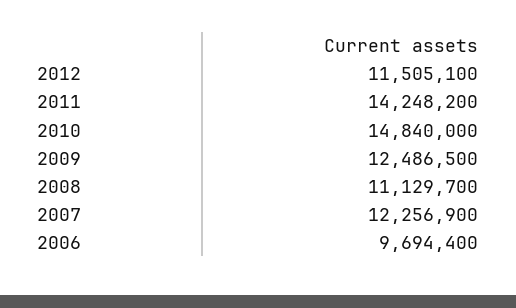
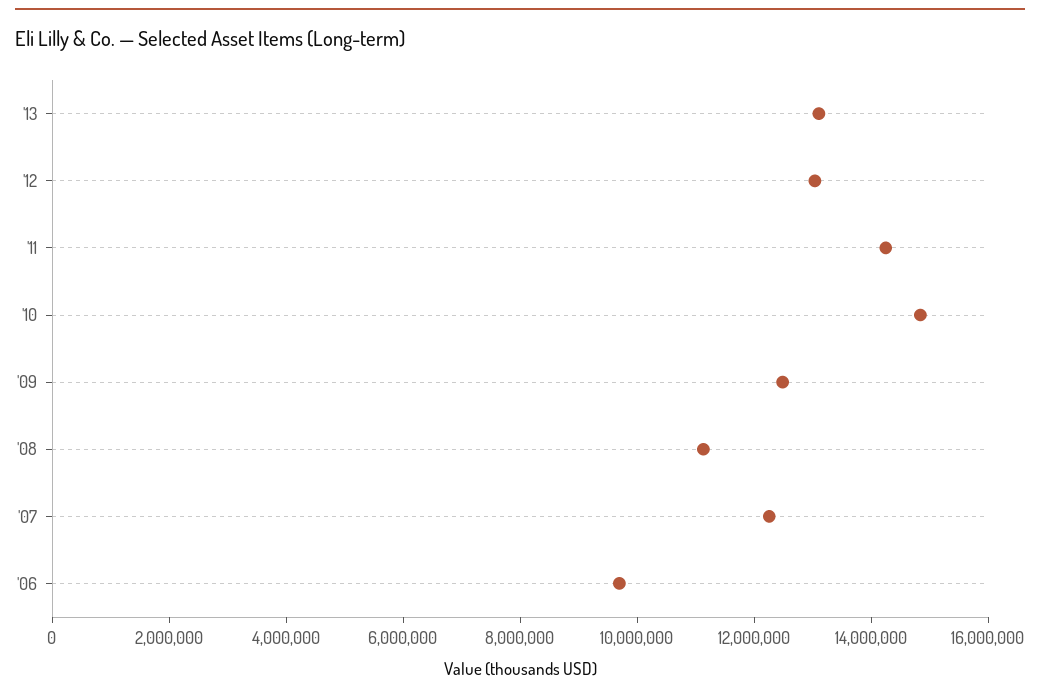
2012: 11505100 -> 13000000
'13: none -> 13000000

